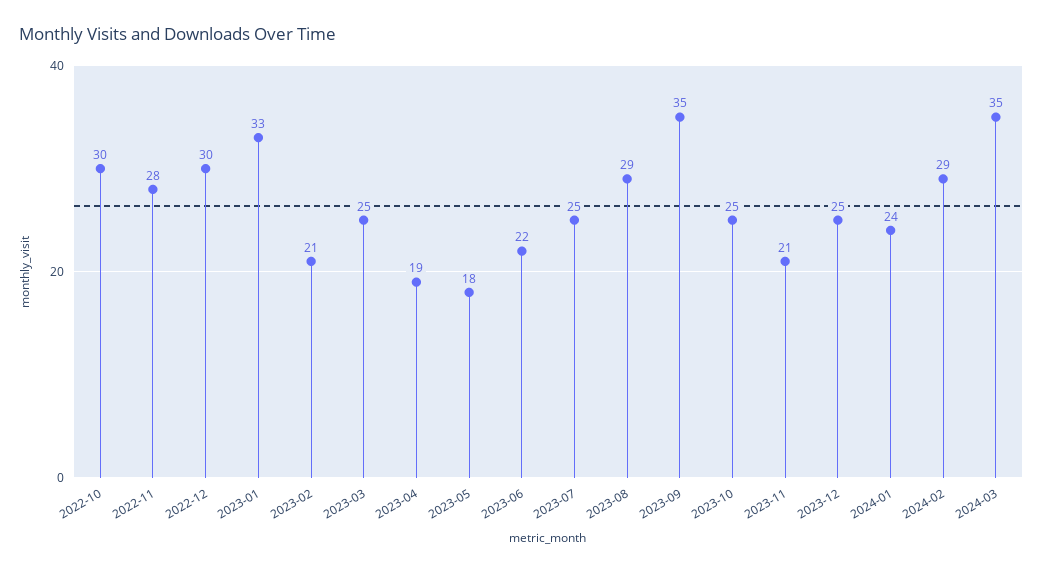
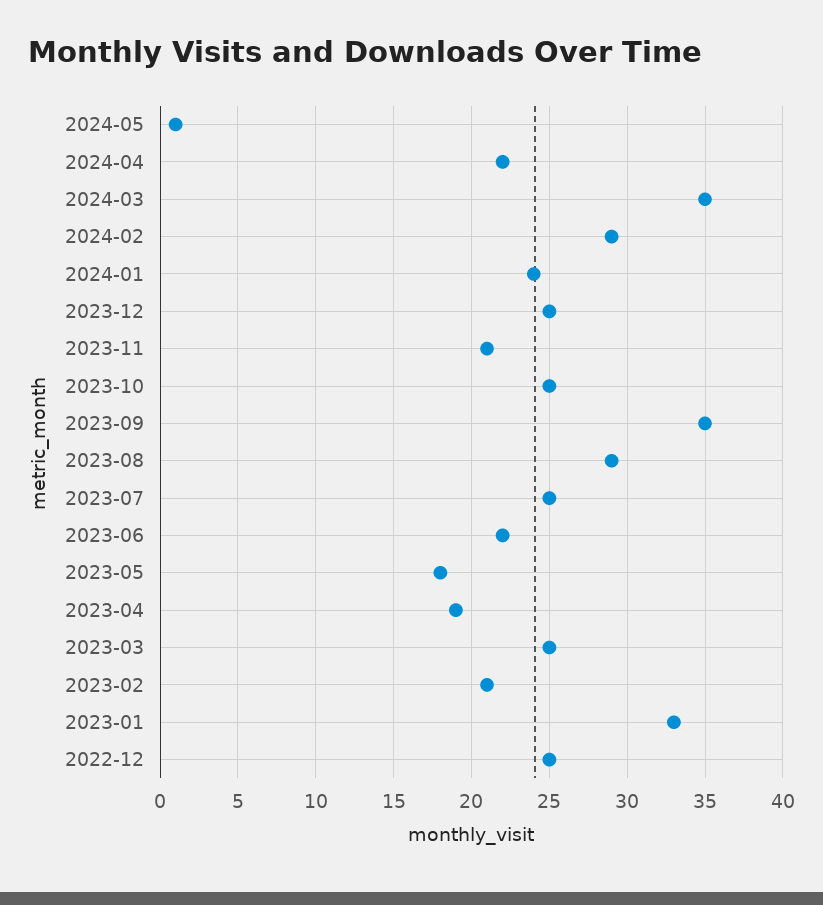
2022-10: 30 -> none
2022-11: 28 -> none
2022-12: 30 -> 25
2024-05: none -> 1
2024-04: none -> 22

